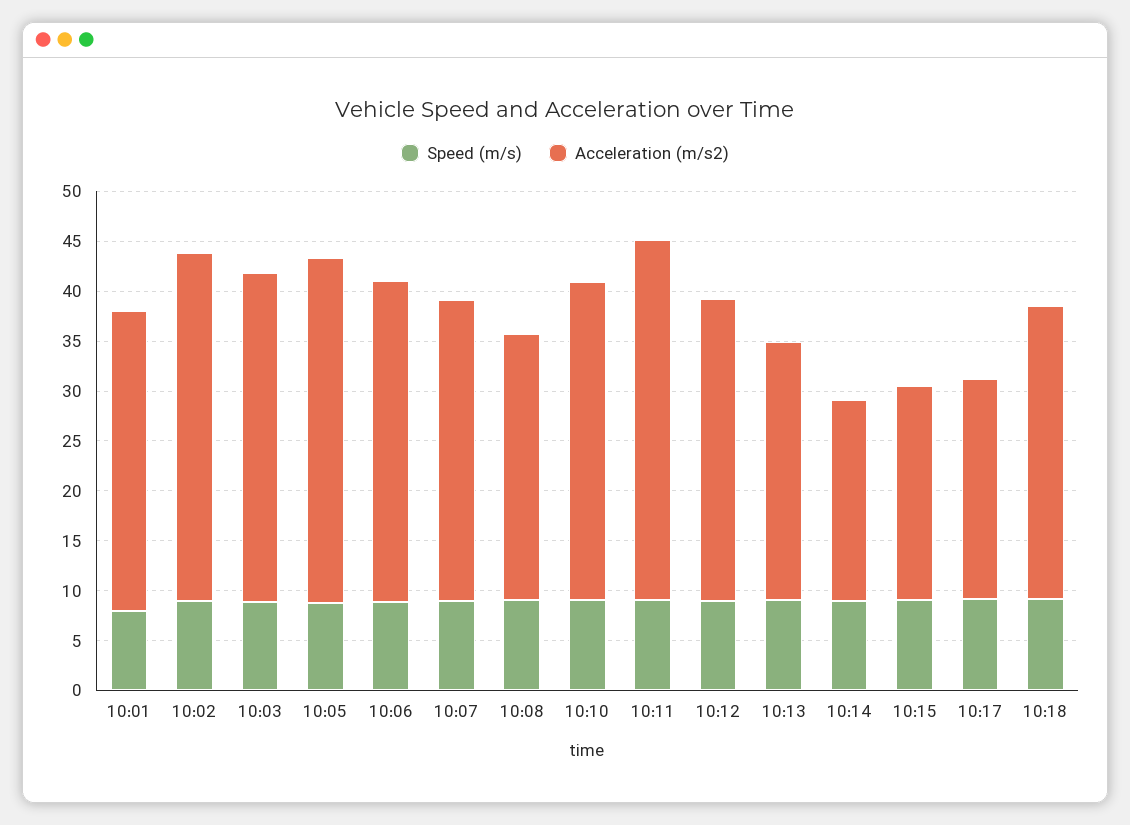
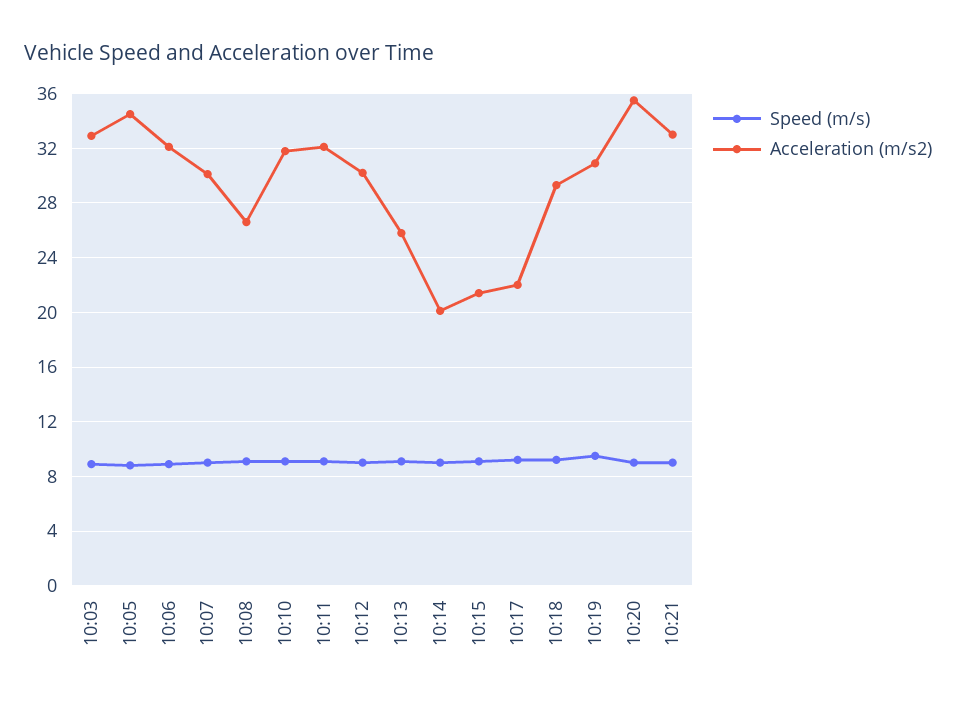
Speed (m/s), 10:01: 8 -> none
Acceleration (m/s2), 10:01: 30 -> none
Speed (m/s), 10:02: 9 -> none
Acceleration (m/s2), 10:02: 35 -> none
Acceleration (m/s2), 10:11: 36 -> 32
Speed (m/s), 10:19: none -> 9.5
Acceleration (m/s2), 10:19: none -> 31
Speed (m/s), 10:20: none -> 9
Acceleration (m/s2), 10:20: none -> 35.5
Speed (m/s), 10:21: none -> 9
Acceleration (m/s2), 10:21: none -> 33

